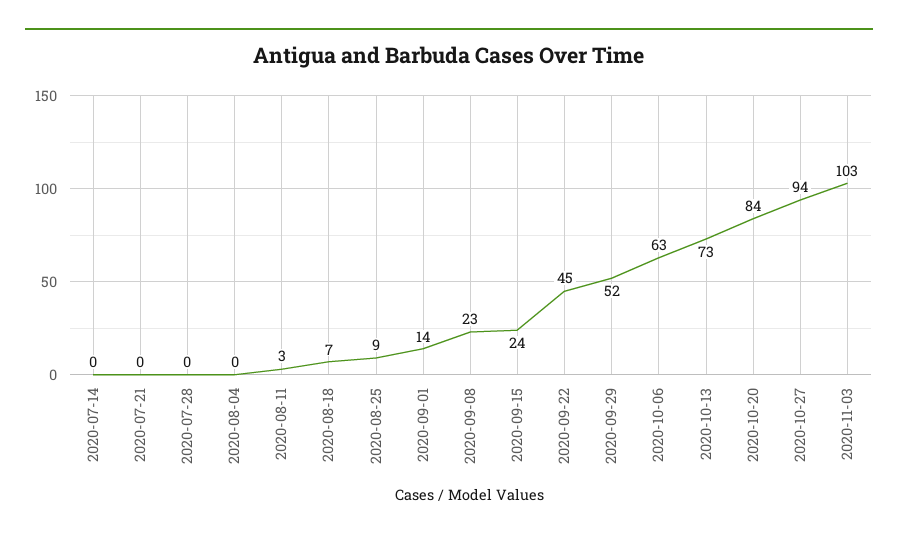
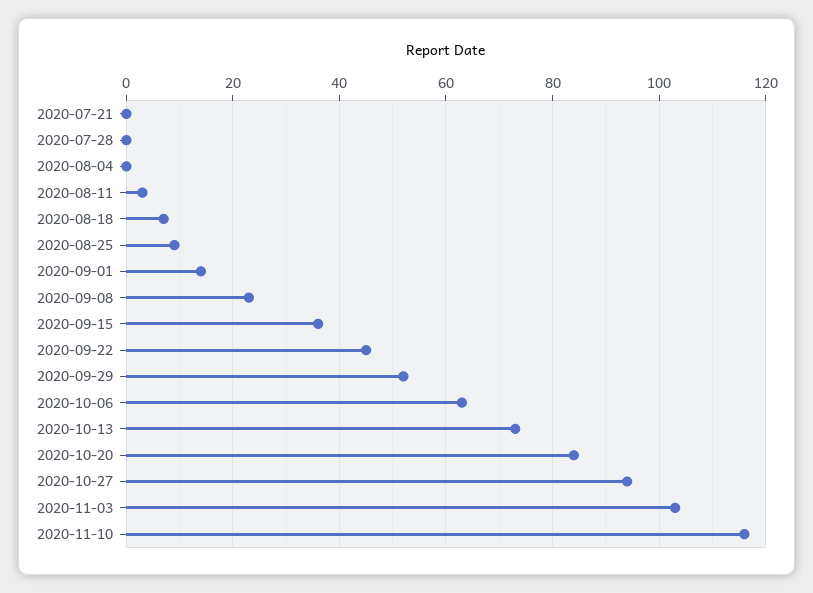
2020-07-14: 0 -> none
2020-09-15: 24 -> 35
2020-11-10: none -> 115

